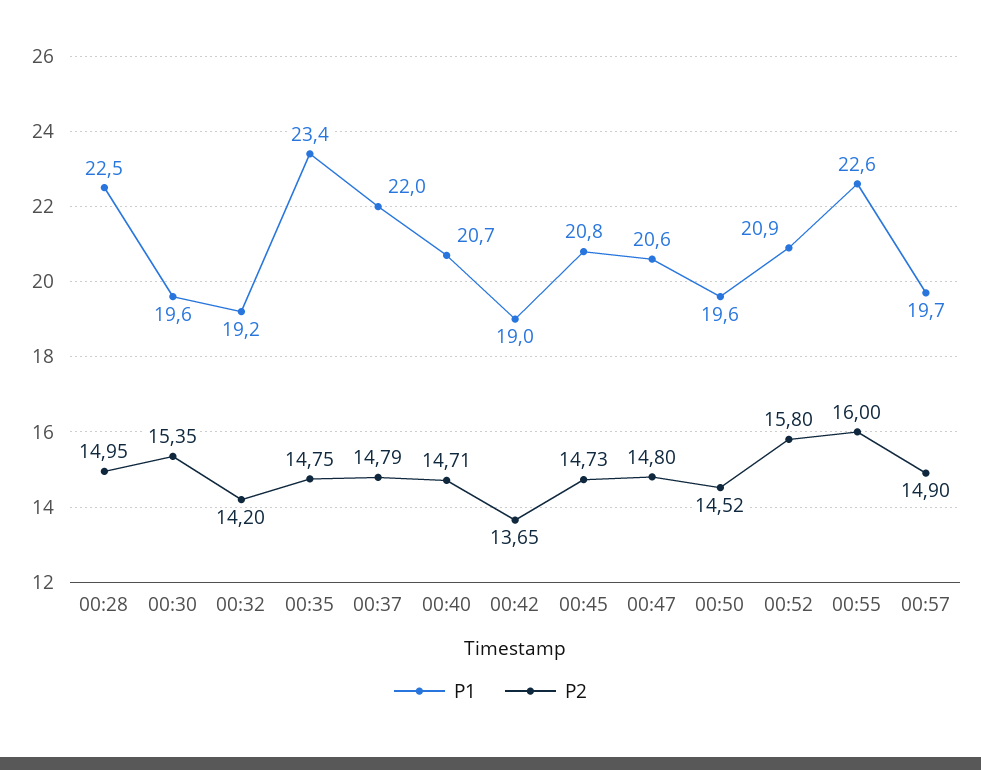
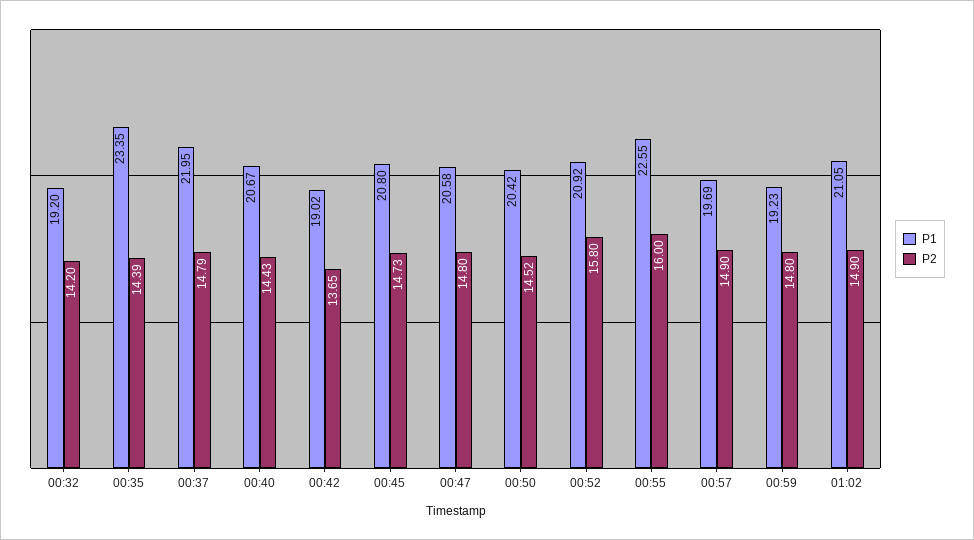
P1, 00:28: 22.5 -> none
P2, 00:28: 14.95 -> none
P1, 00:30: 19.6 -> none
P2, 00:30: 15.35 -> none
P2, 00:35: 14.75 -> 14.39
P2, 00:40: 14.71 -> 14.43
P1, 00:50: 19.6 -> 20.42
P1, 00:59: none -> 19.23
P2, 00:59: none -> 14.8
P1, 01:02: none -> 21.05
P2, 01:02: none -> 14.9

